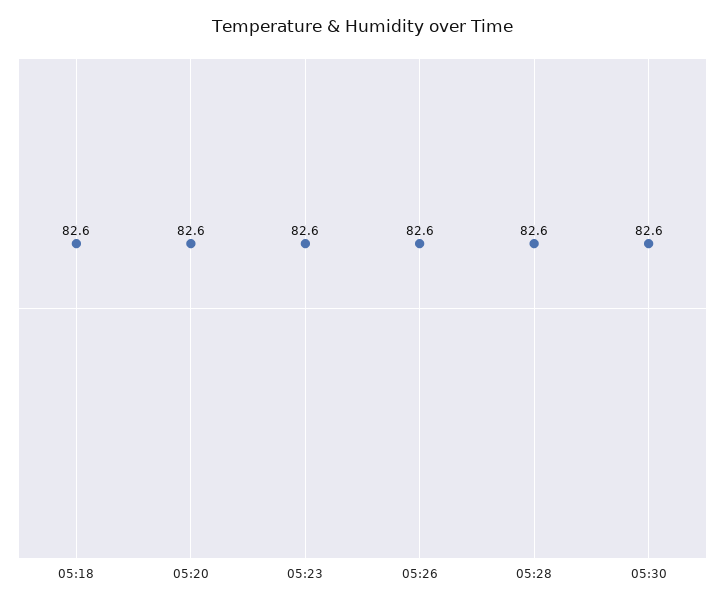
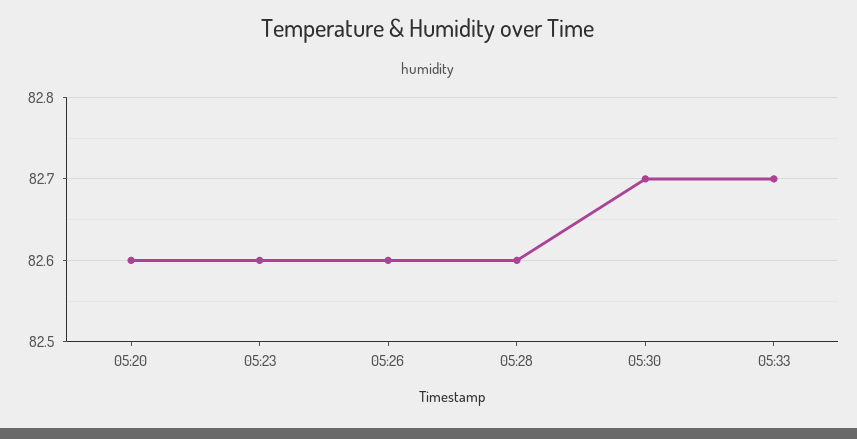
05:18: 82.6 -> none
05:30: 82.6 -> 82.7
05:33: none -> 82.7

